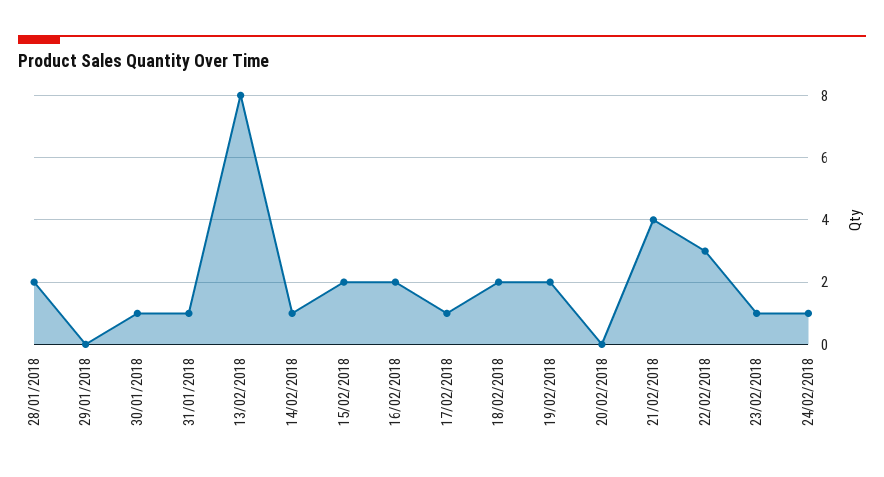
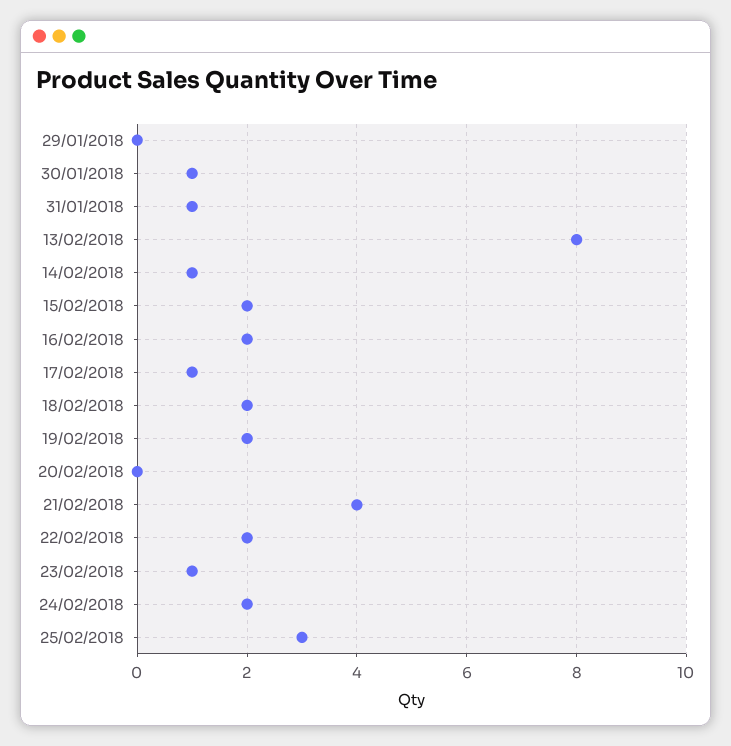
28/01/2018: 2 -> none
22/02/2018: 3 -> 2
24/02/2018: 1 -> 2
25/02/2018: none -> 3

